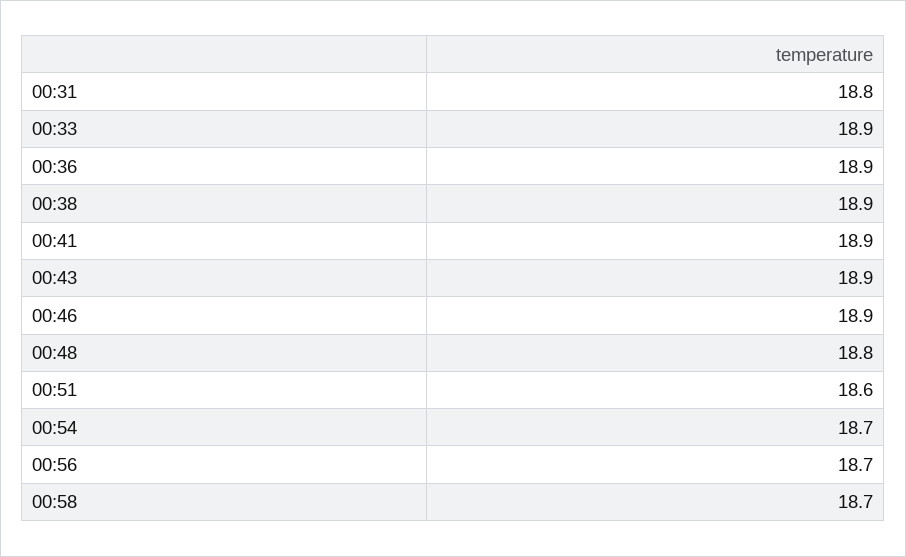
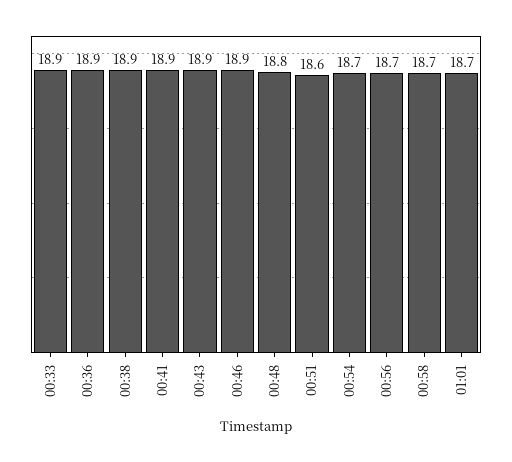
00:31: 18.8 -> none
01:01: none -> 18.7

